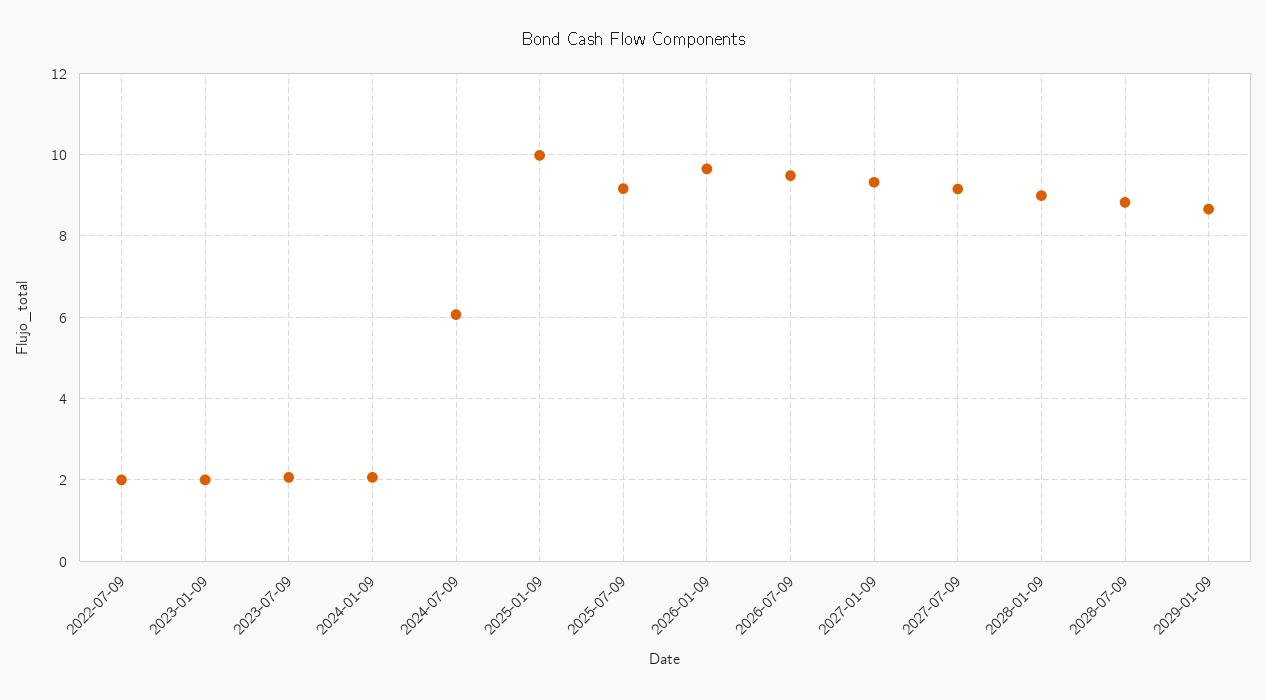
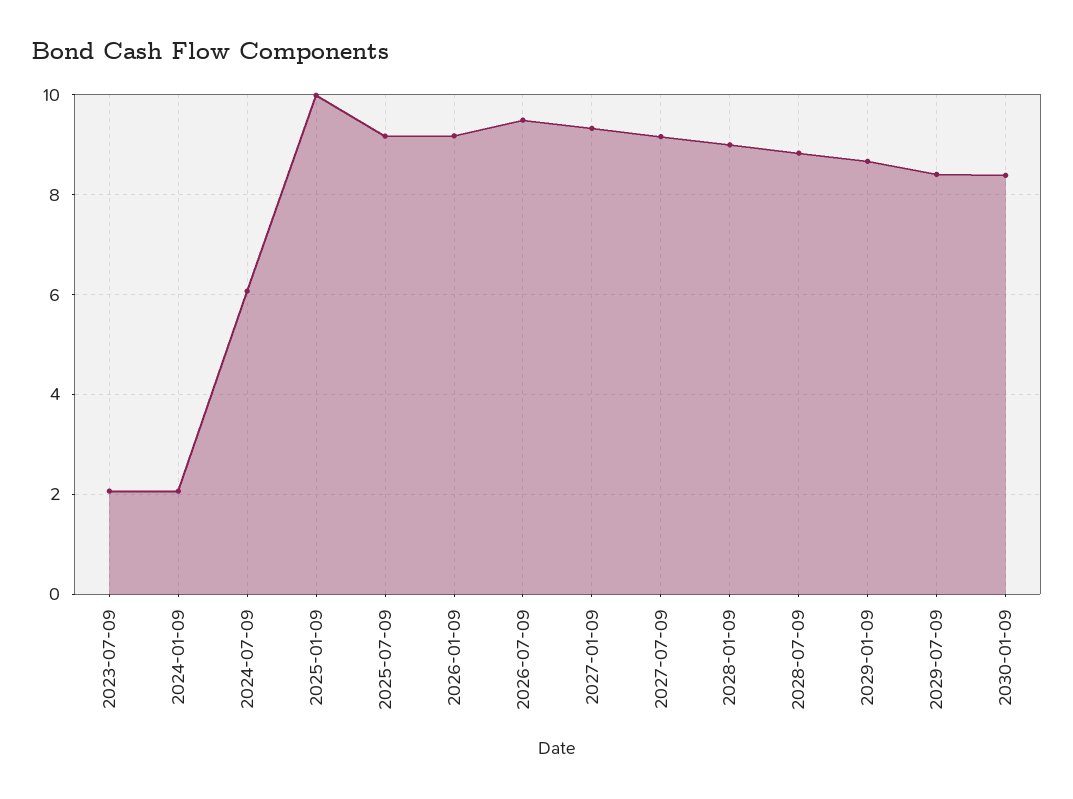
2022-07-09: 2 -> none
2023-01-09: 2 -> none
2026-01-09: 9.6 -> 9.2
2029-07-09: none -> 8.4
2030-01-09: none -> 8.4

